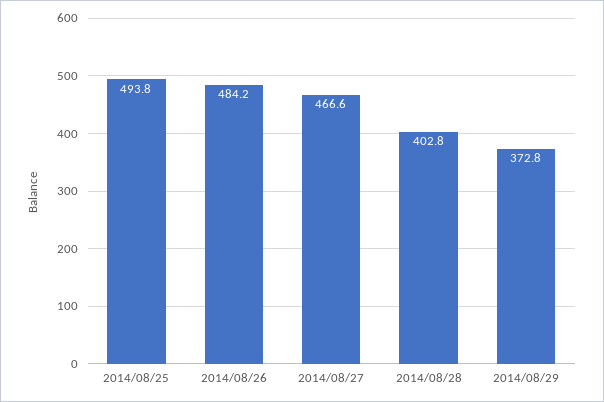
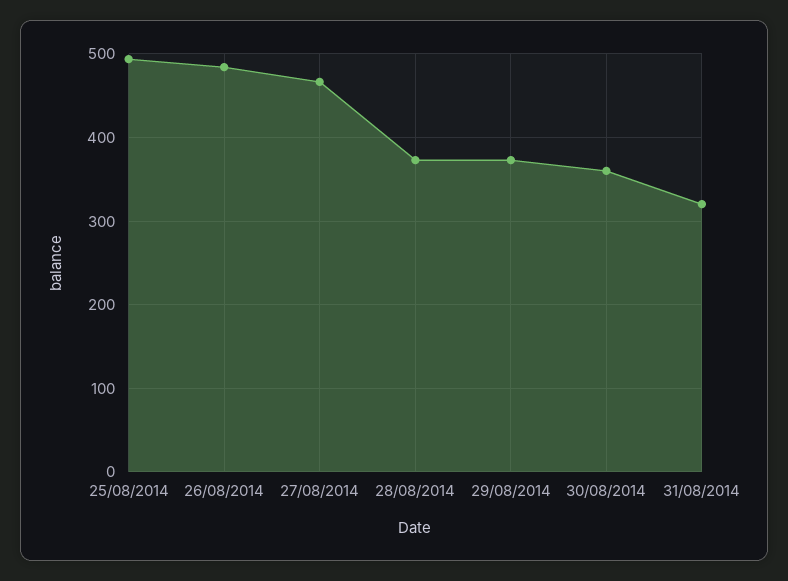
2014/08/28: 402.8 -> 370
30/08/2014: none -> 360
31/08/2014: none -> 320

